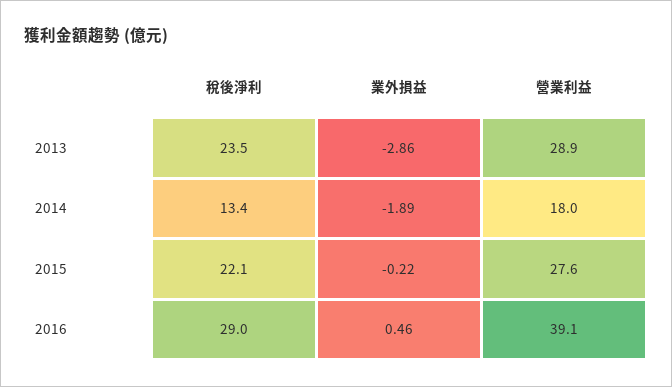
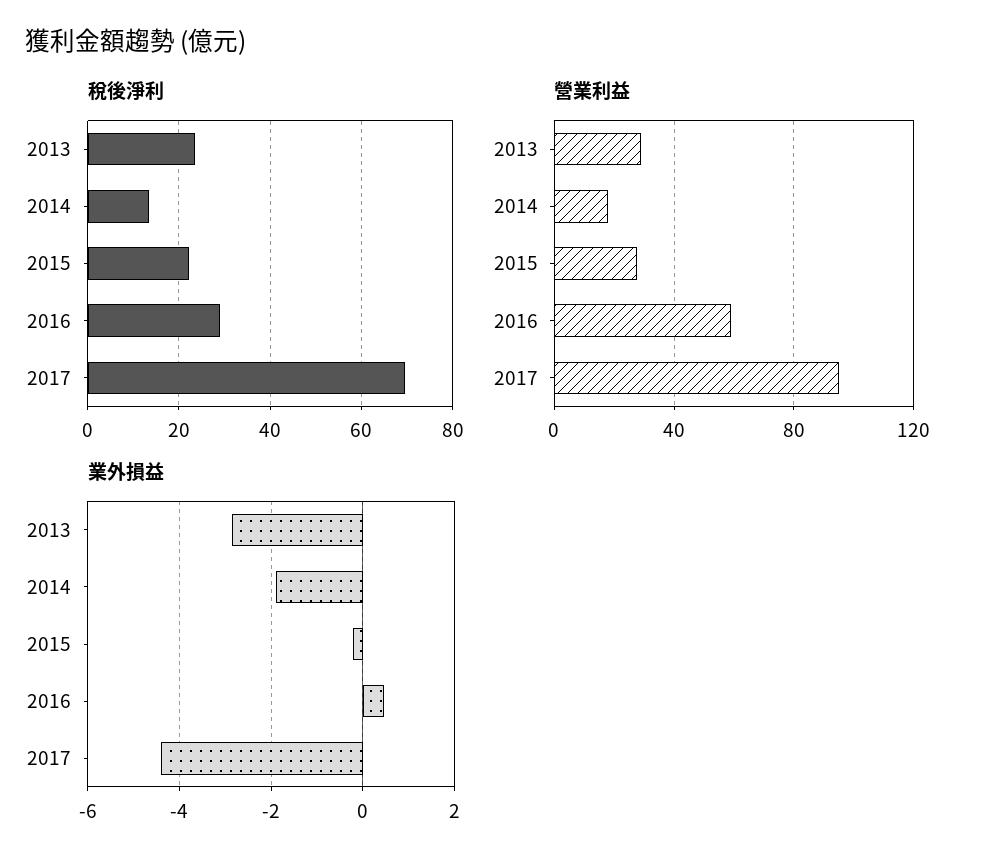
營業利益, 2016: 39.1 -> 60
稅後淨利, 2017: none -> 70
營業利益, 2017: none -> 95
業外損益, 2017: none -> -4.4

